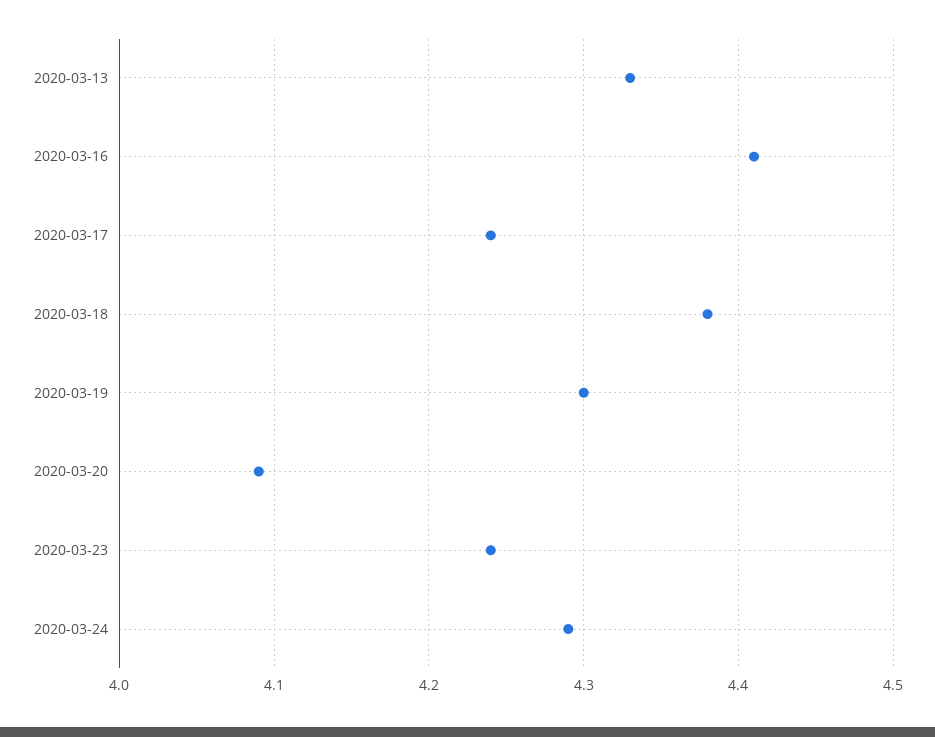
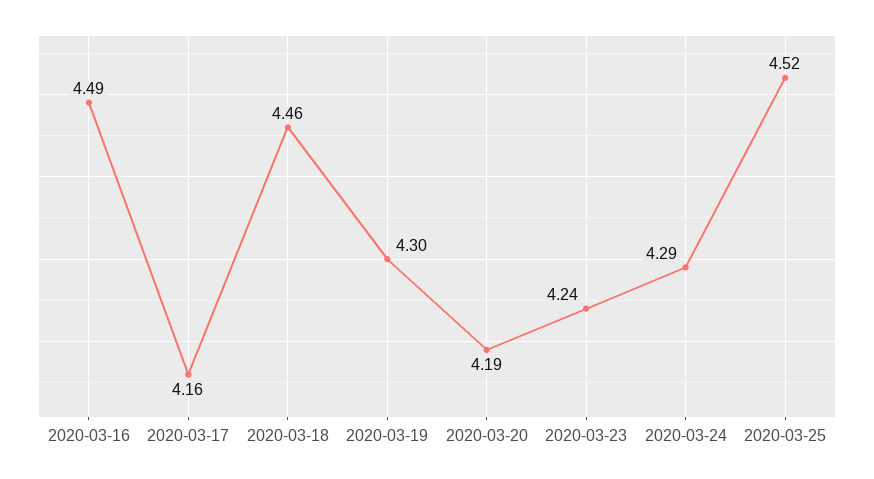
2020-03-13: 4.33 -> none
2020-03-16: 4.41 -> 4.49
2020-03-17: 4.24 -> 4.16
2020-03-18: 4.38 -> 4.46
2020-03-20: 4.09 -> 4.19
2020-03-25: none -> 4.52

